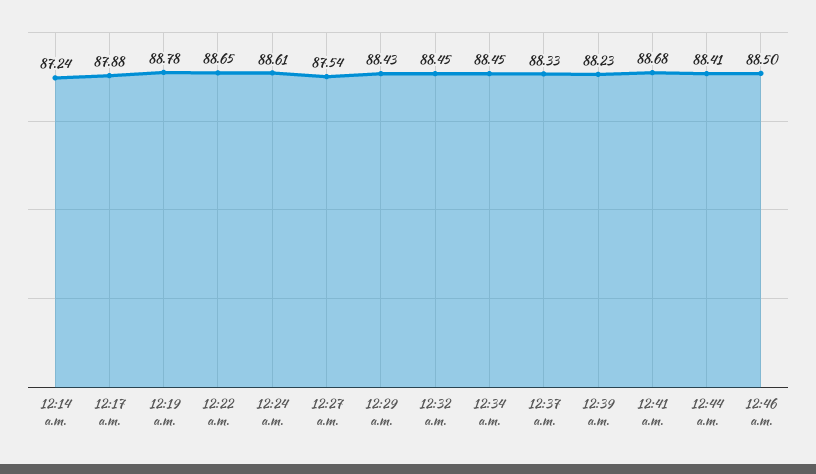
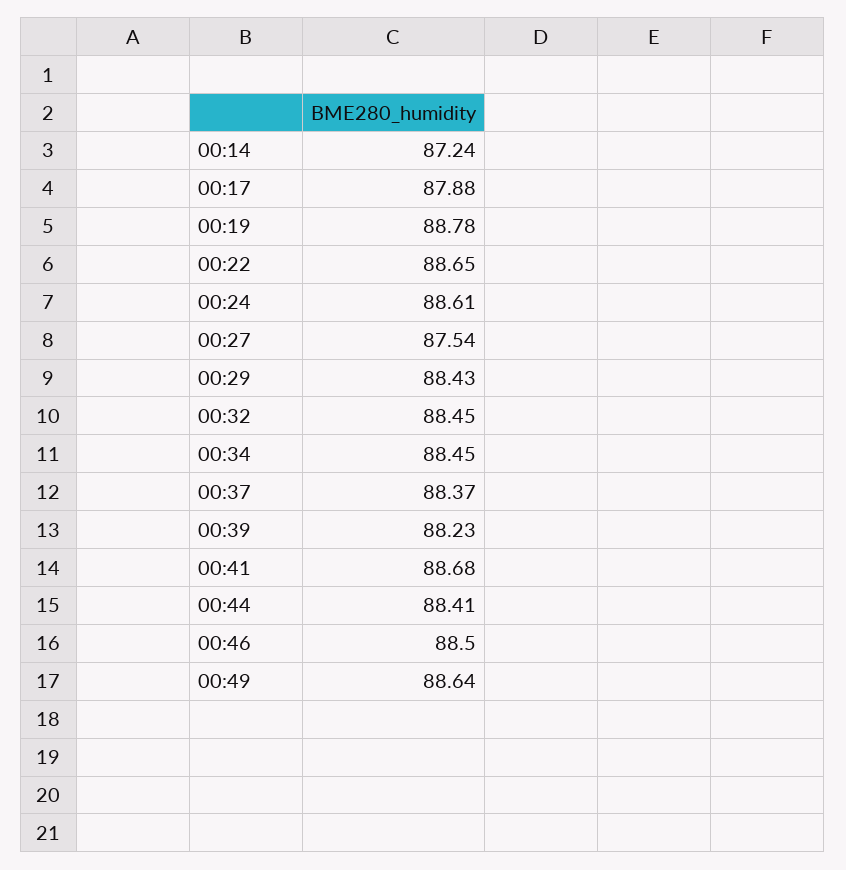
12:37 a.m.: 88.33 -> 88.37
00:49: none -> 88.64

